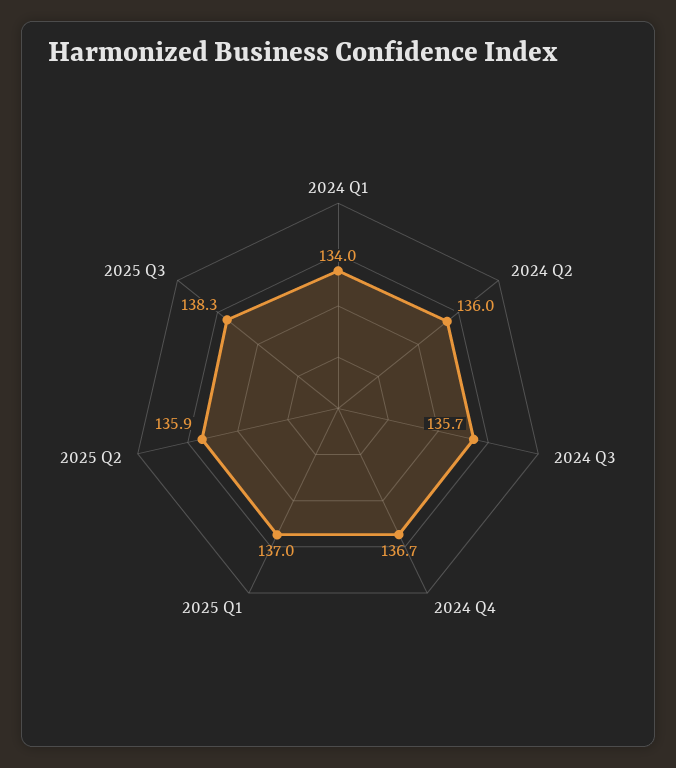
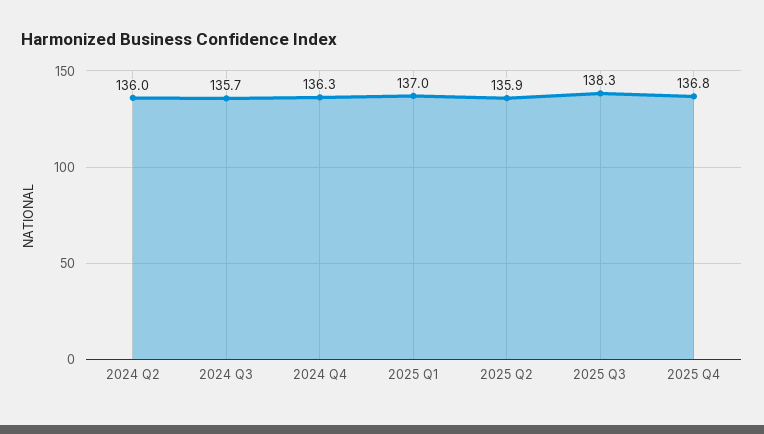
2024 Q1: 134 -> none
2024 Q4: 136.7 -> 136.3
2025 Q4: none -> 136.8

